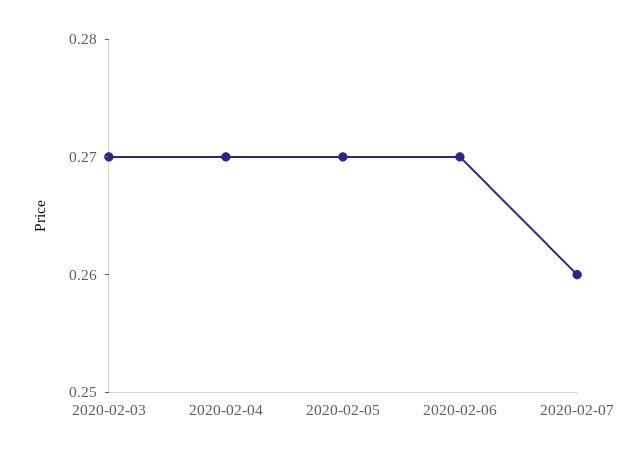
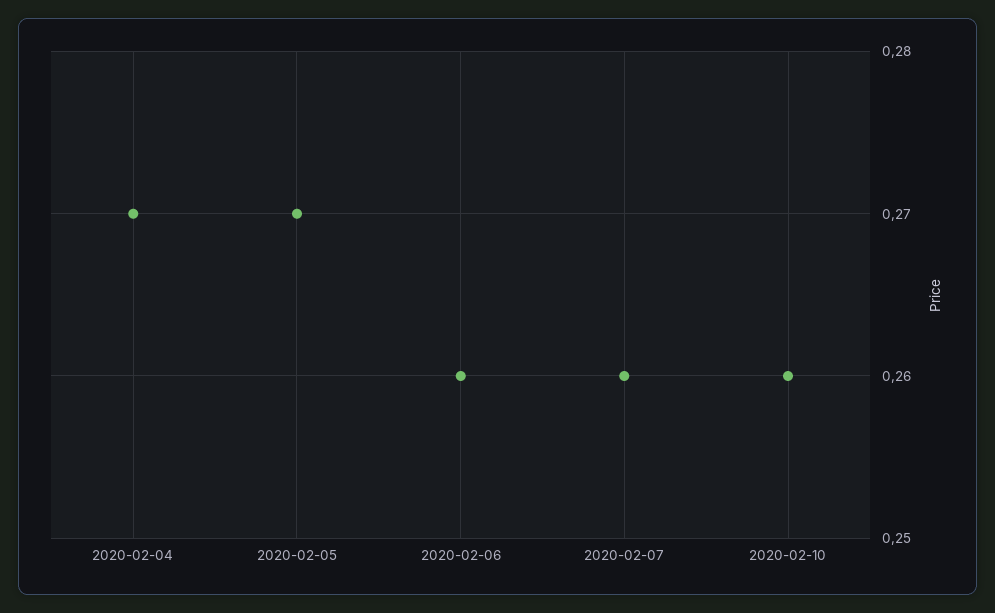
2020-02-03: 0.27 -> none
2020-02-06: 0.27 -> 0.26
2020-02-10: none -> 0.26

